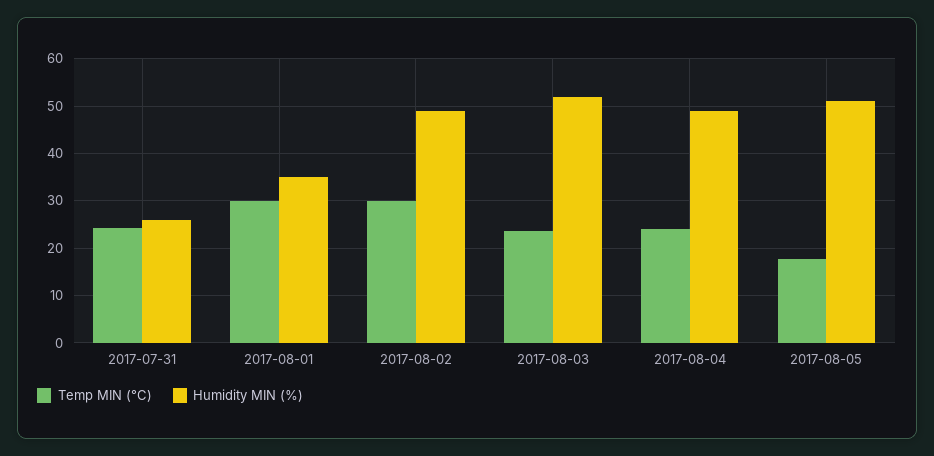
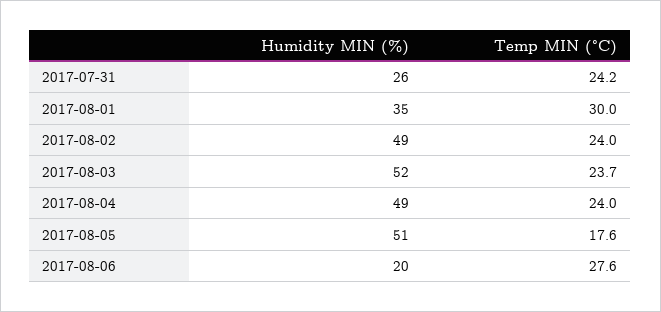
Temp MIN (°C), 2017-08-02: 30 -> 24
Humidity MIN (%), 2017-08-06: none -> 20
Temp MIN (°C), 2017-08-06: none -> 27.6

